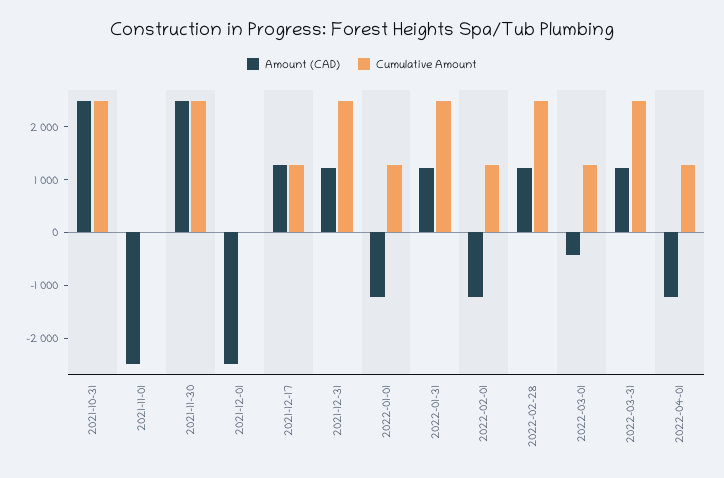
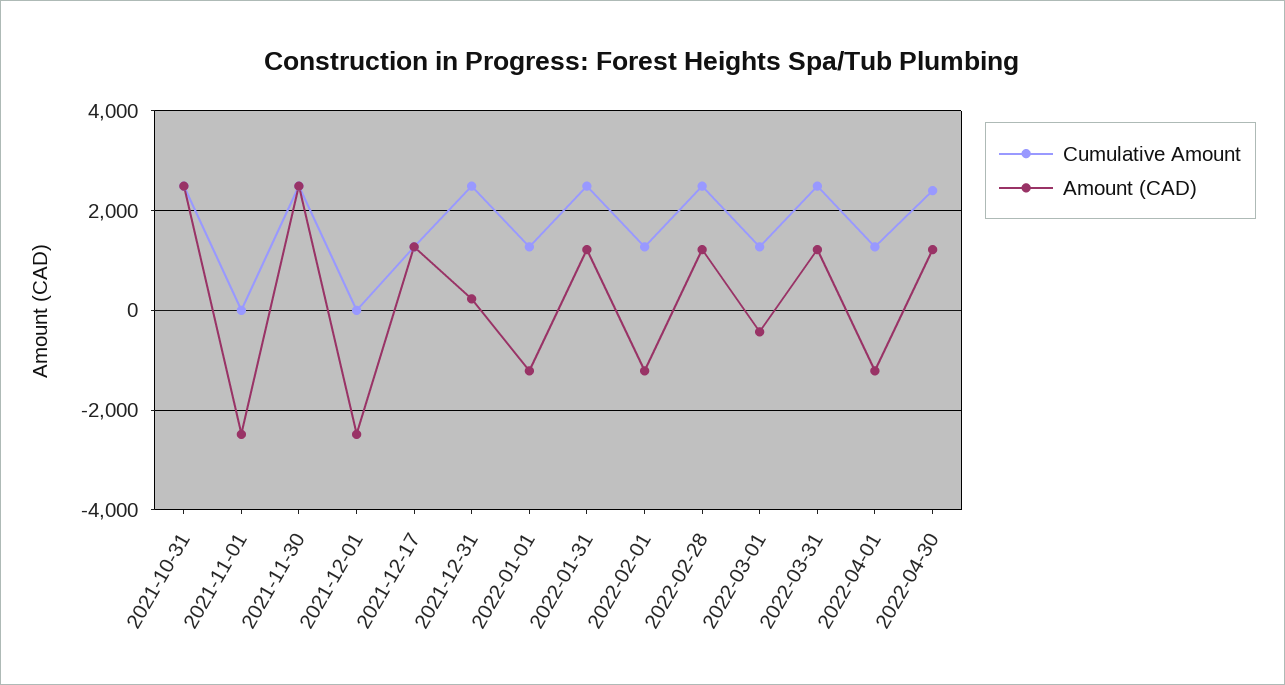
Amount (CAD), 2021-12-31: 1200 -> 200
Cumulative Amount, 2022-04-30: none -> 2400
Amount (CAD), 2022-04-30: none -> 1200

